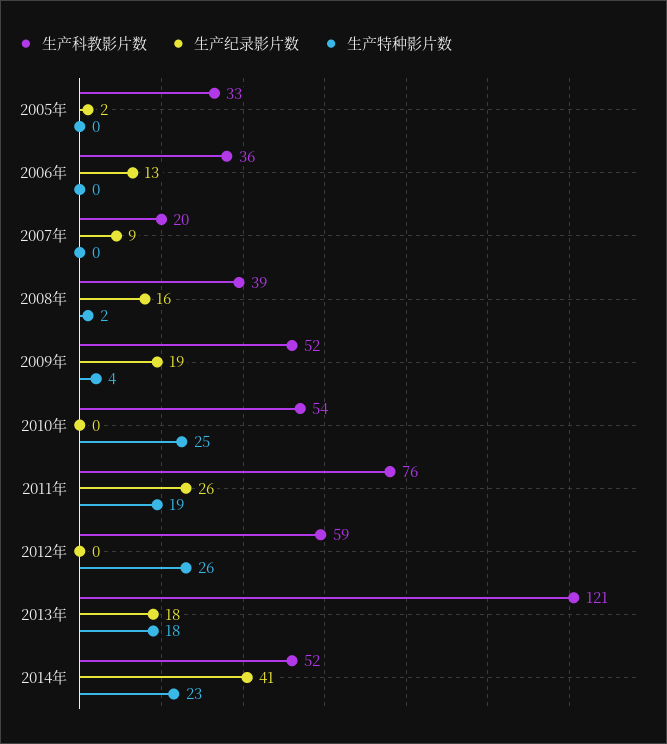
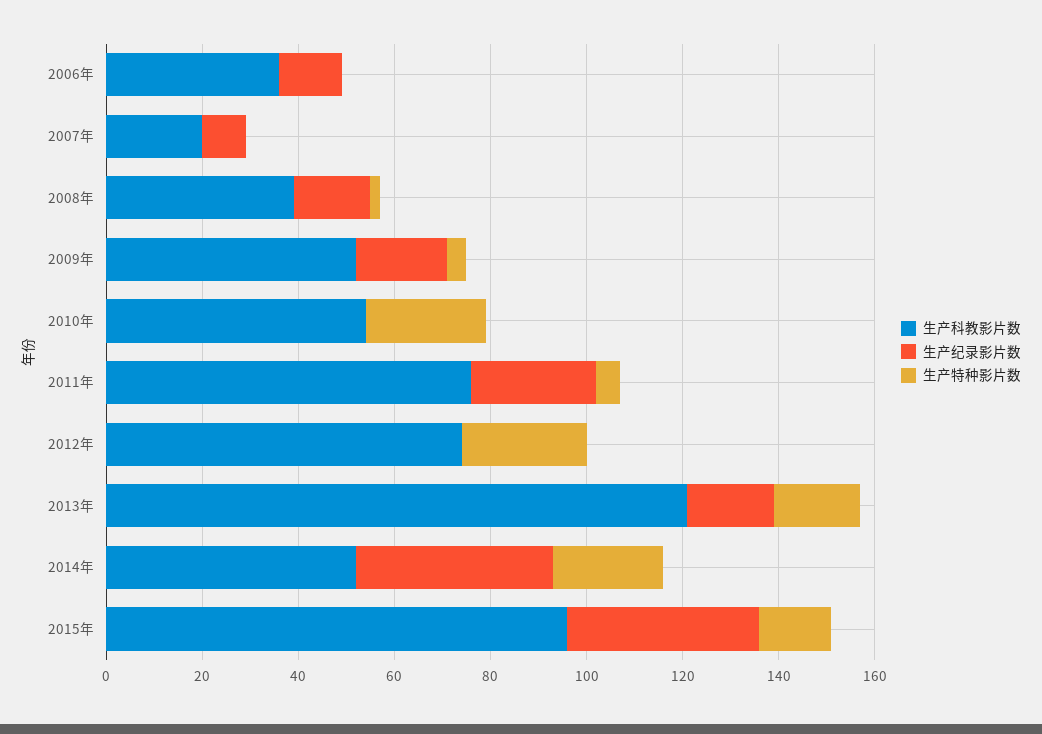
生产科教影片数, 2005年: 33 -> none
生产纪录影片数, 2005年: 2 -> none
生产特种影片数, 2005年: 0 -> none
生产特种影片数, 2011年: 19 -> 5
生产科教影片数, 2012年: 59 -> 75
生产科教影片数, 2015年: none -> 95
生产纪录影片数, 2015年: none -> 40
生产特种影片数, 2015年: none -> 15

